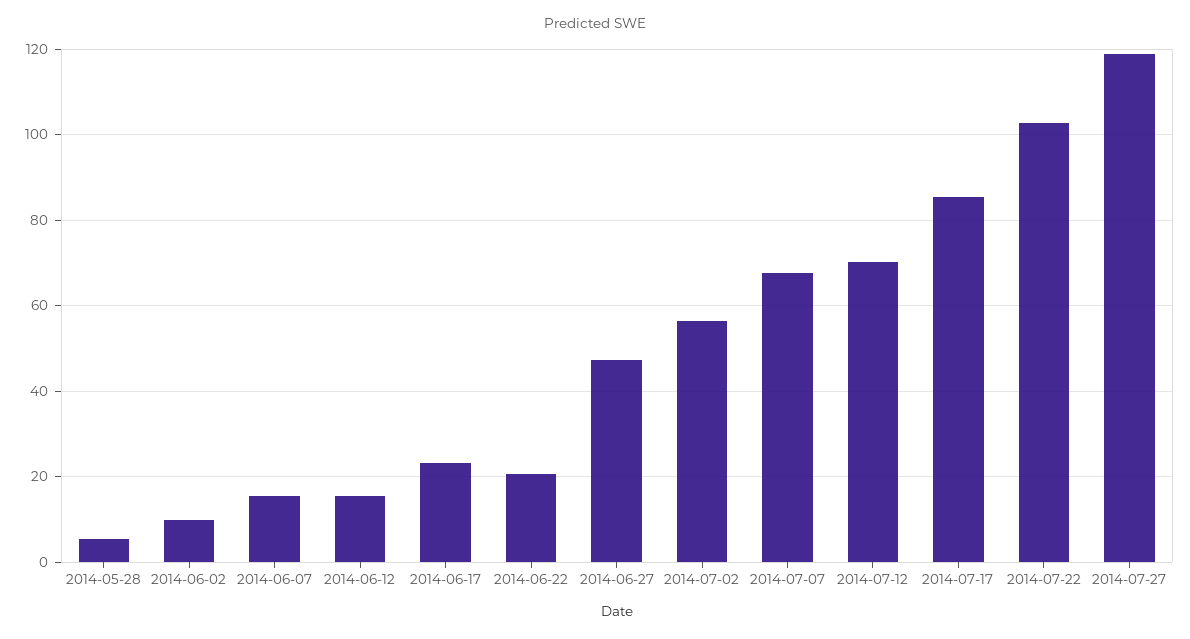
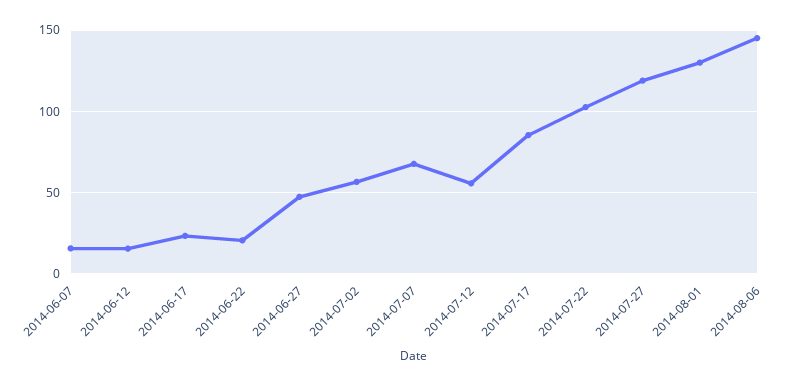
2014-05-28: 6 -> none
2014-06-02: 10 -> none
2014-07-12: 70 -> 55
2014-08-01: none -> 130
2014-08-06: none -> 145

